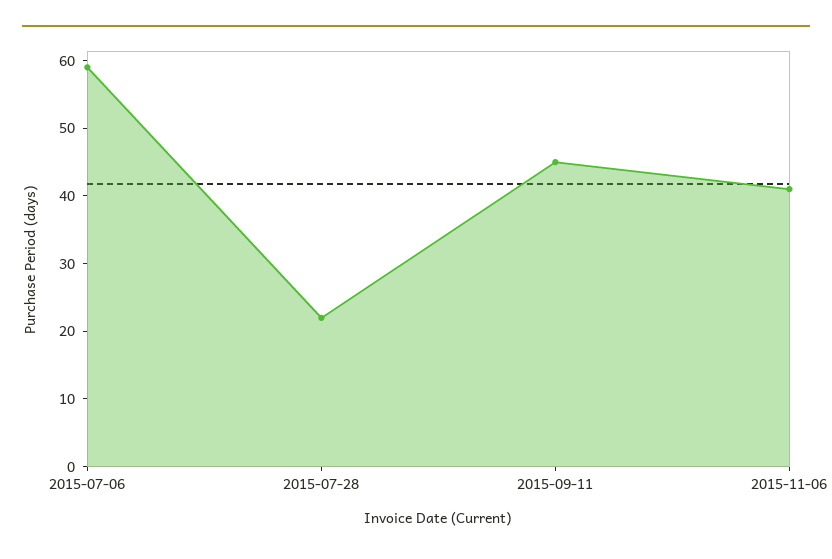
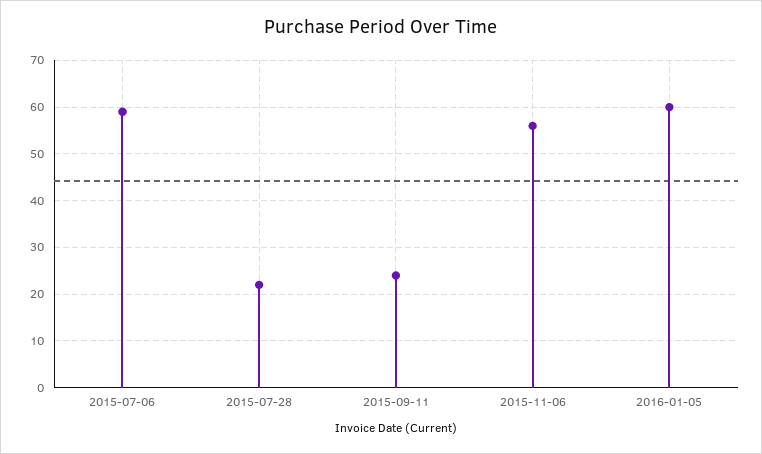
2015-09-11: 45 -> 25
2015-11-06: 40 -> 55
2016-01-05: none -> 60

